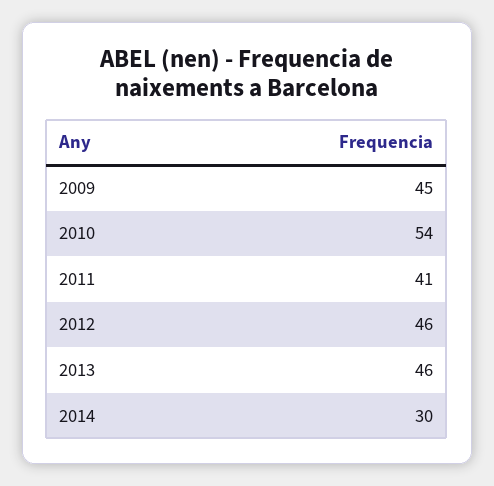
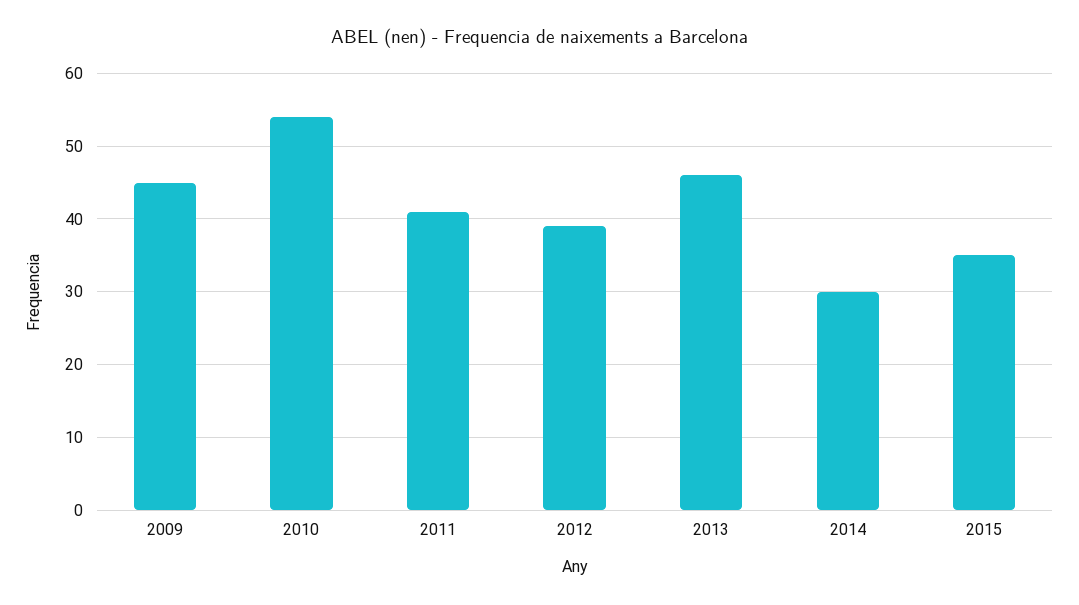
2012: 46 -> 39
2015: none -> 35

